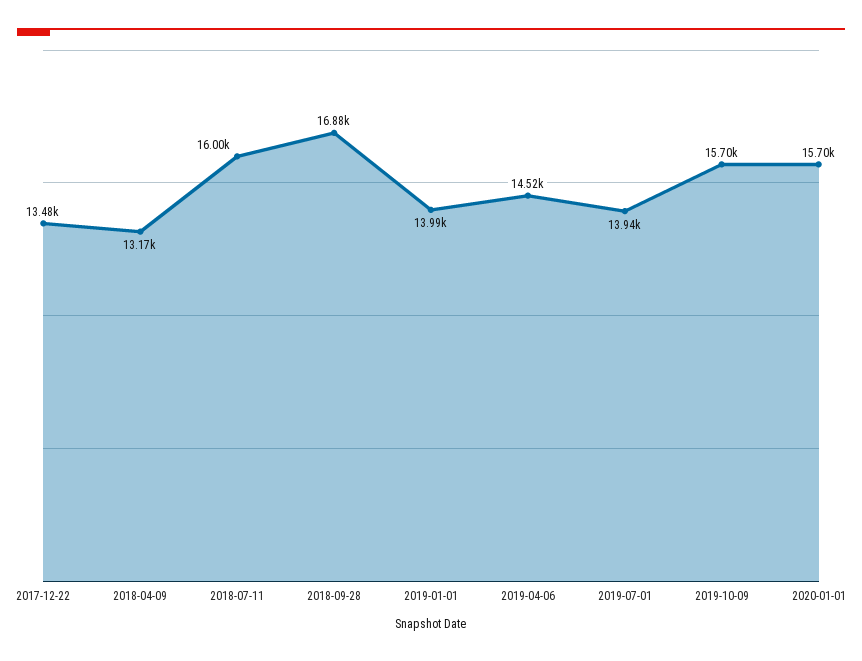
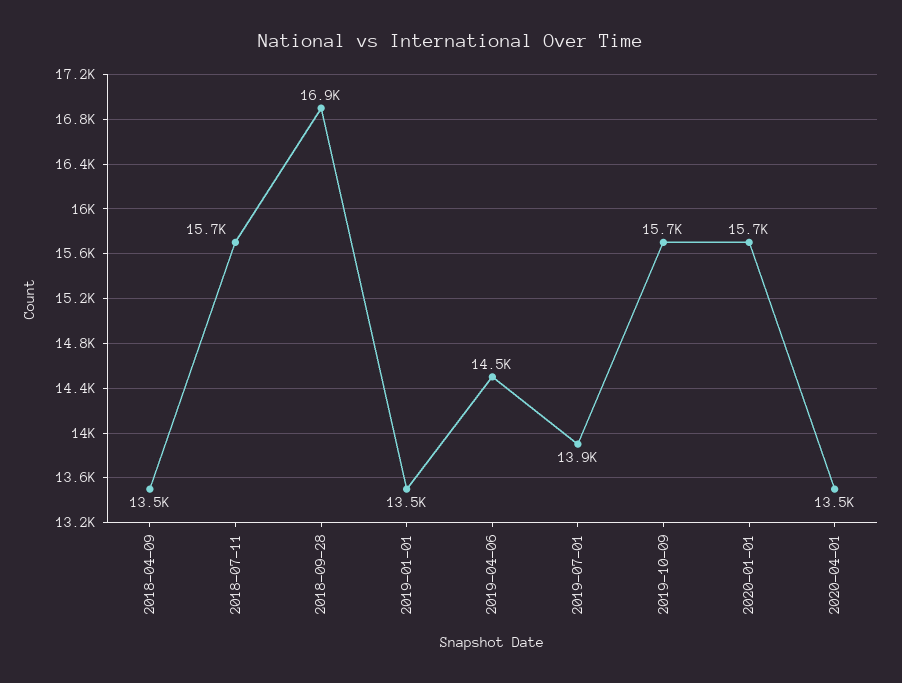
2017-12-22: 13480 -> none
2018-04-09: 13170 -> 13500
2018-07-11: 16000 -> 15700
2019-01-01: 13990 -> 13500
2020-04-01: none -> 13500

